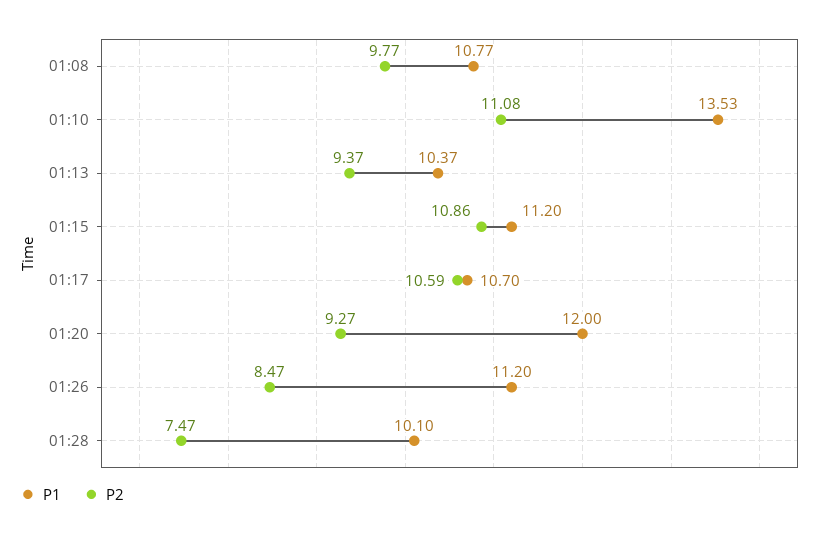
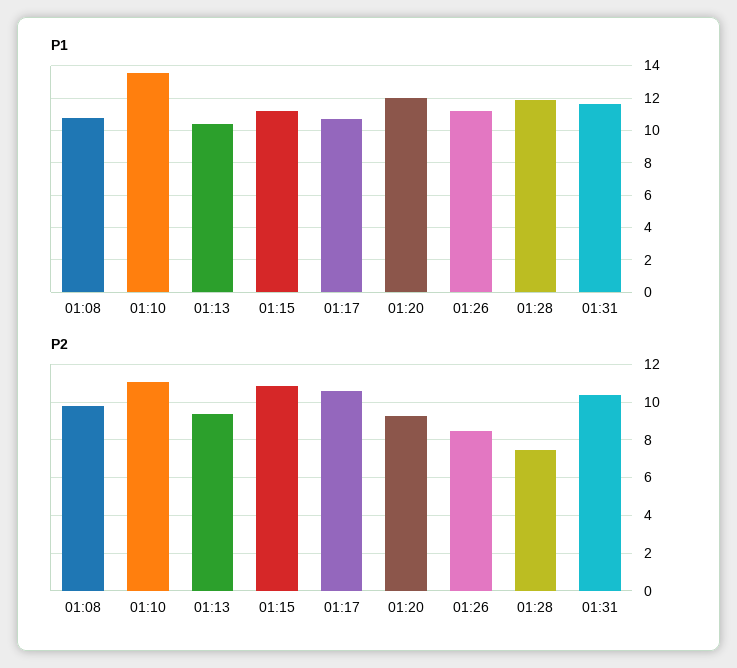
P1, 01:28: 10.1 -> 12
P1, 01:31: none -> 11.5
P2, 01:31: none -> 10.5

